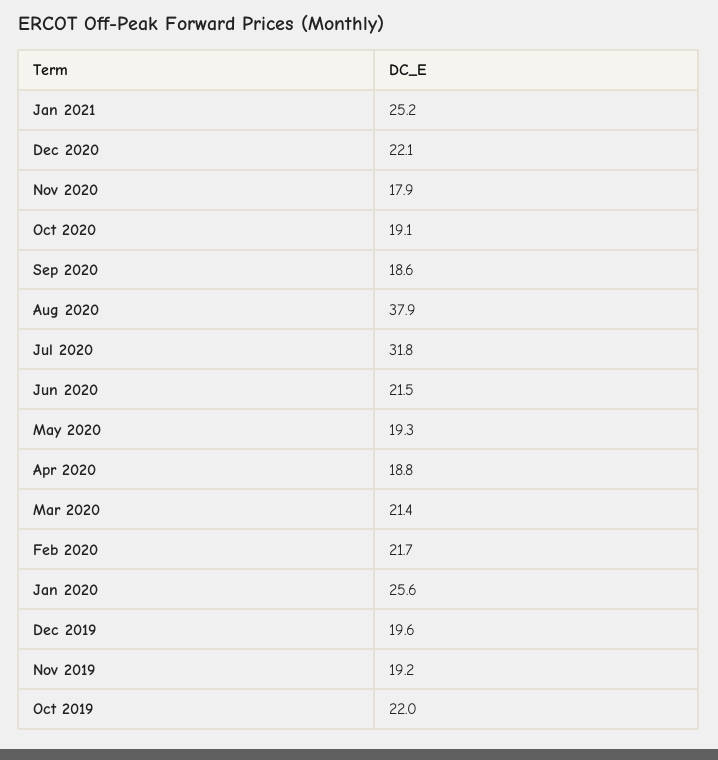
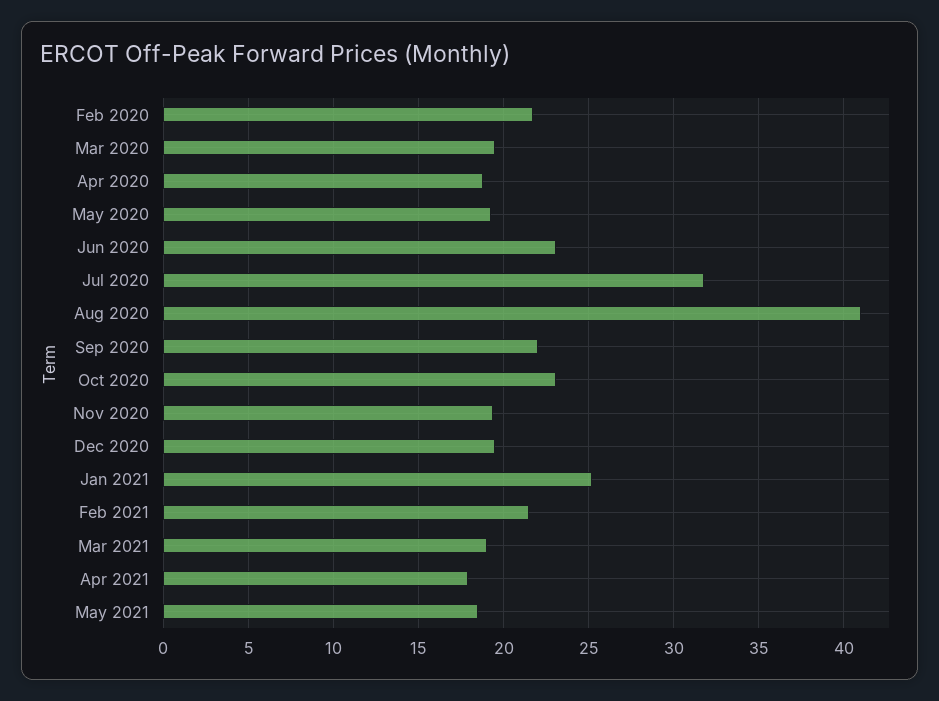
Dec 2020: 22.1 -> 19.5
Nov 2020: 17.9 -> 19.5
Oct 2020: 19.1 -> 23
Sep 2020: 18.6 -> 22
Aug 2020: 37.9 -> 41
Jun 2020: 21.5 -> 23
Mar 2020: 21.4 -> 19.5
Jan 2020: 25.6 -> none
Dec 2019: 19.6 -> none
Nov 2019: 19.2 -> none
Oct 2019: 22 -> none
Feb 2021: none -> 21.5
Mar 2021: none -> 19
Apr 2021: none -> 18
May 2021: none -> 18.5

